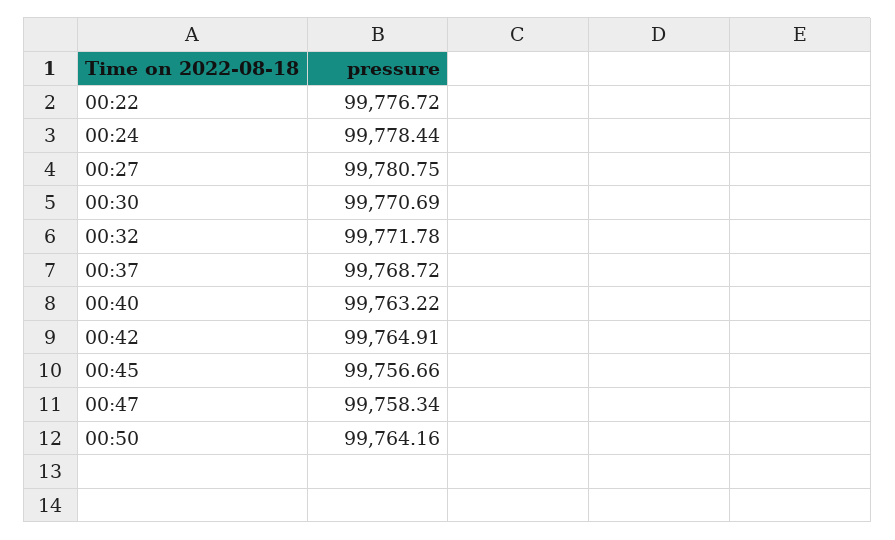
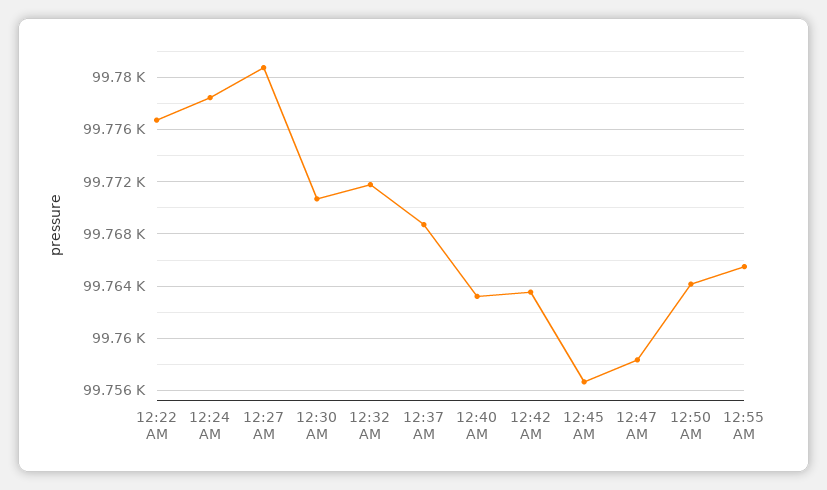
00:42: 99764.91 -> 99763.5
12:55 AM: none -> 99765.5

